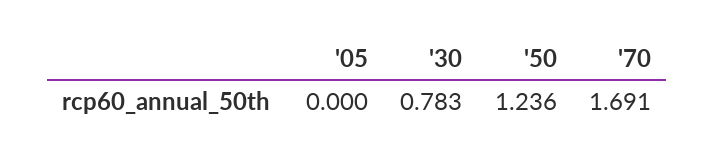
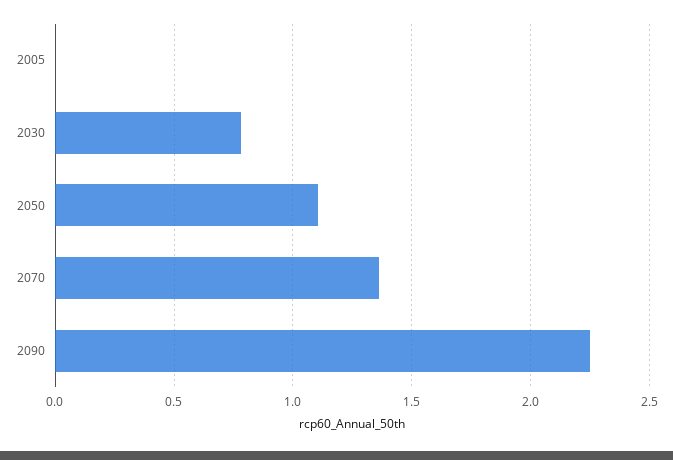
'50: 1.236 -> 1.1
'70: 1.691 -> 1.35
2090: none -> 2.25

